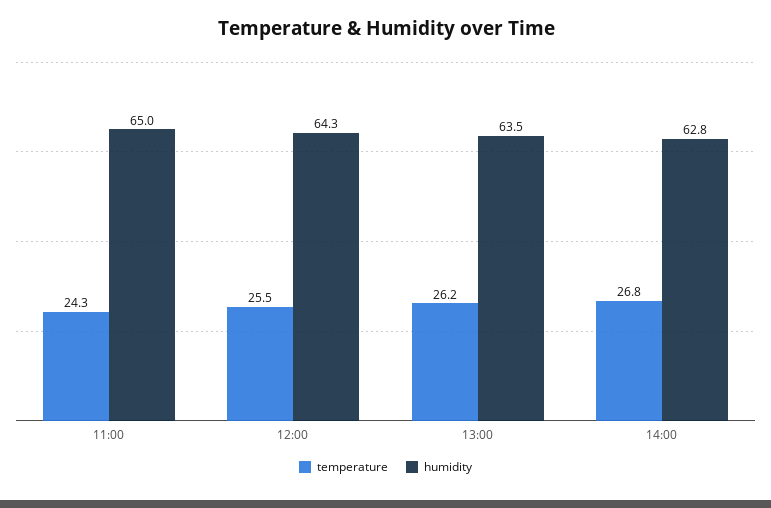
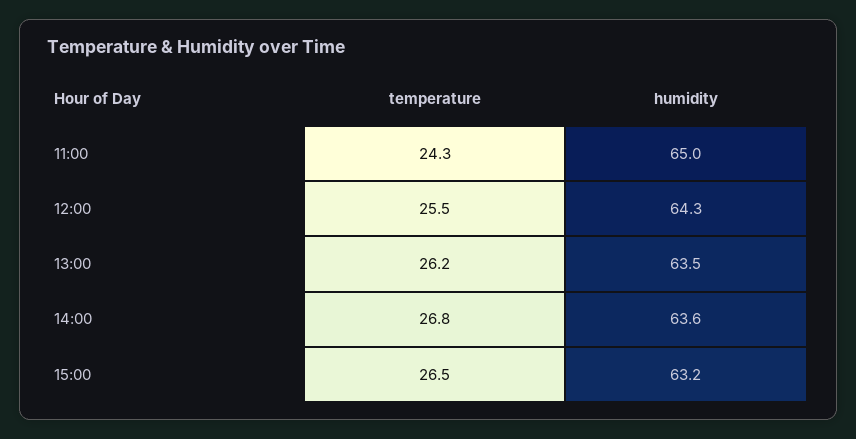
humidity, 14:00: 62.8 -> 63.6
temperature, 15:00: none -> 26.5
humidity, 15:00: none -> 63.2

